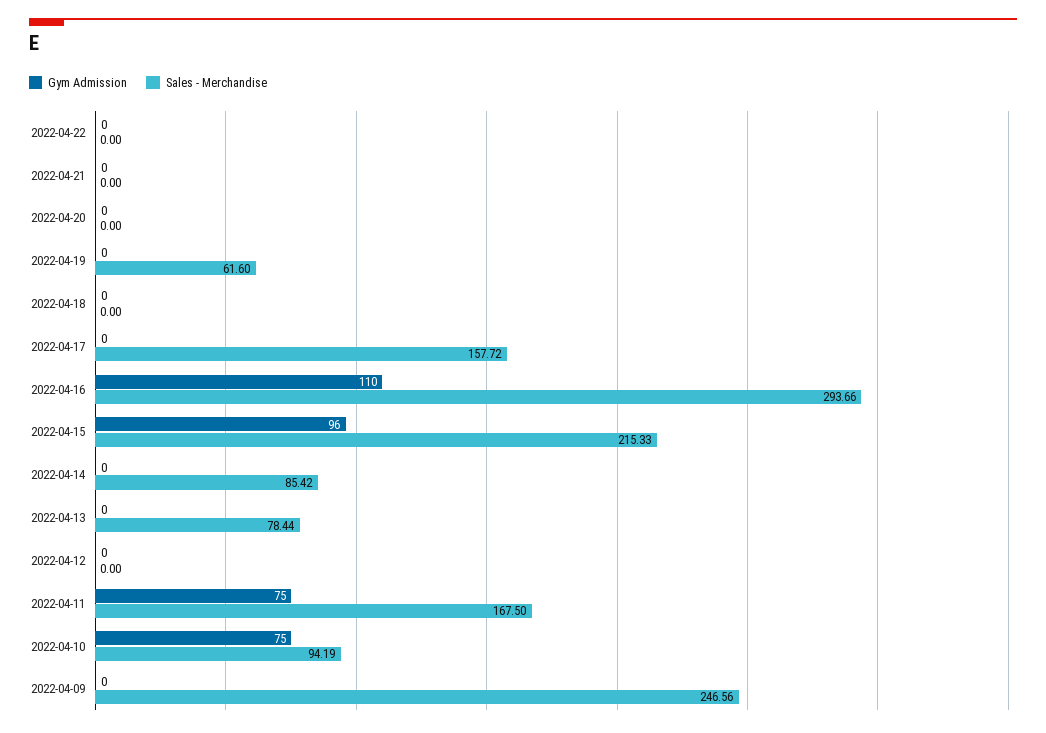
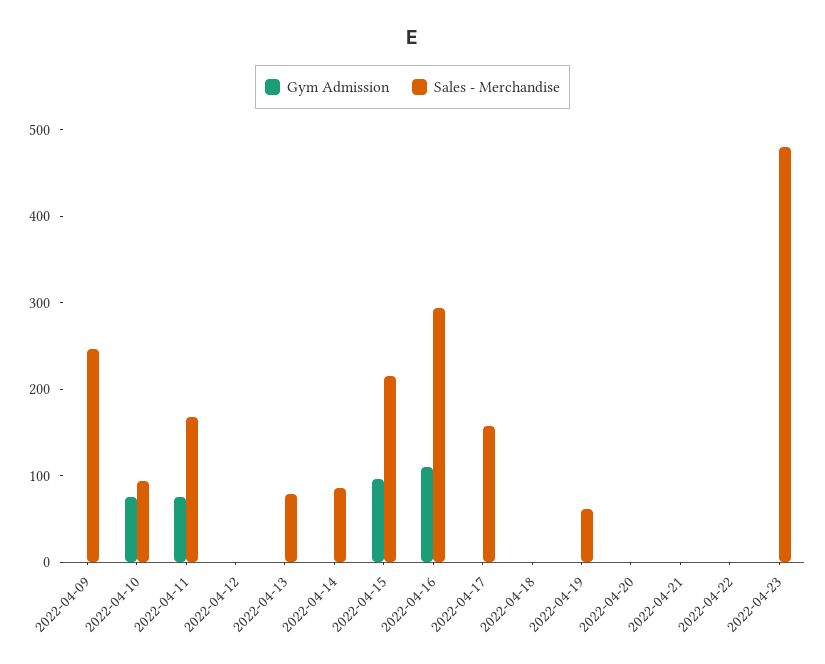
Gym Admission, 2022-04-23: none -> 0
Sales - Merchandise, 2022-04-23: none -> 480

